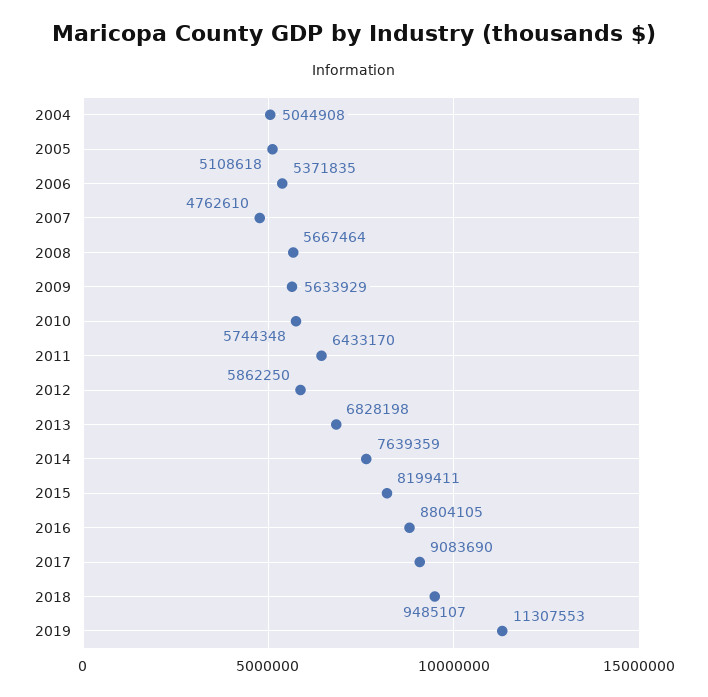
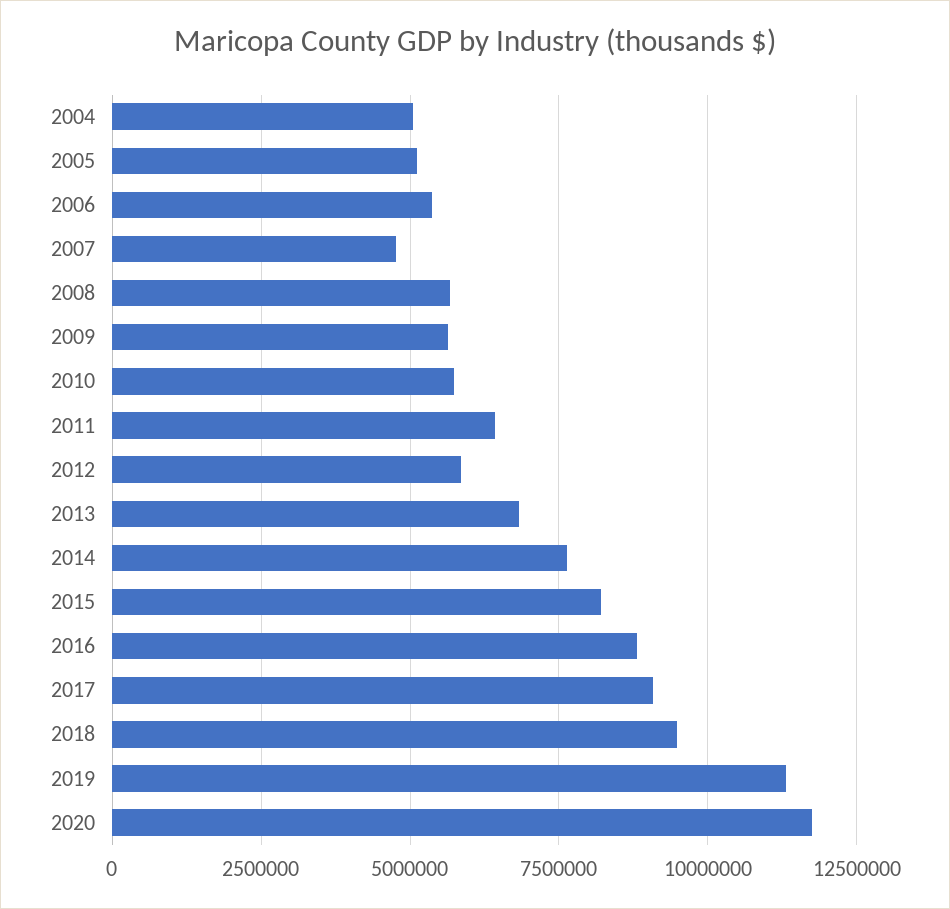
2020: none -> 11750000

